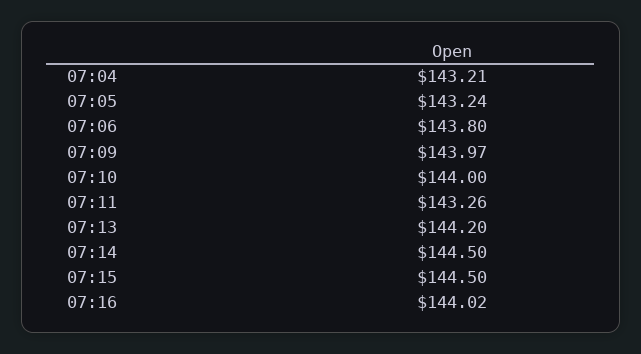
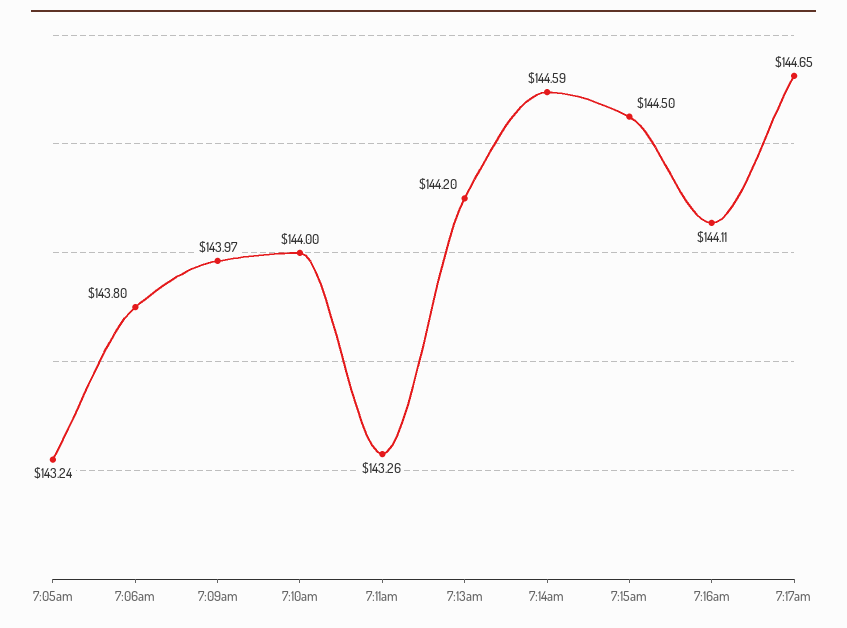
07:04: 143.21 -> none
07:14: 144.5 -> 144.59
07:16: 144.02 -> 144.11
7:17am: none -> 144.65

